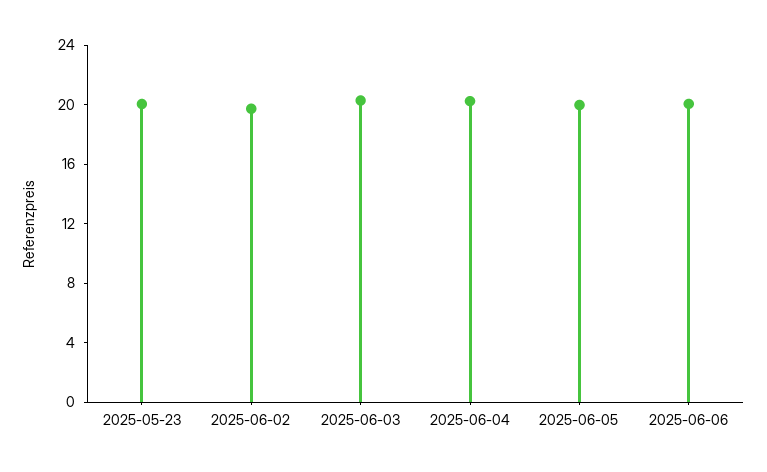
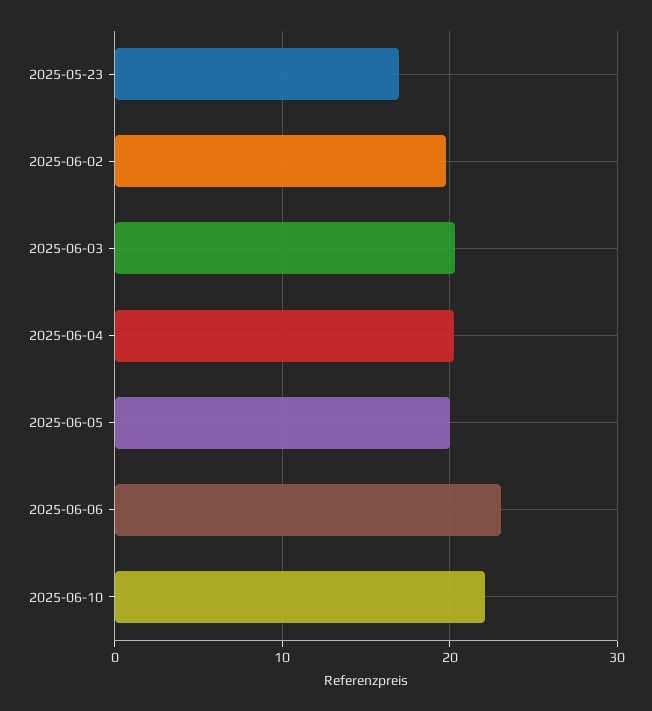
2025-05-23: 20 -> 17
2025-06-06: 20 -> 23
2025-06-10: none -> 22

